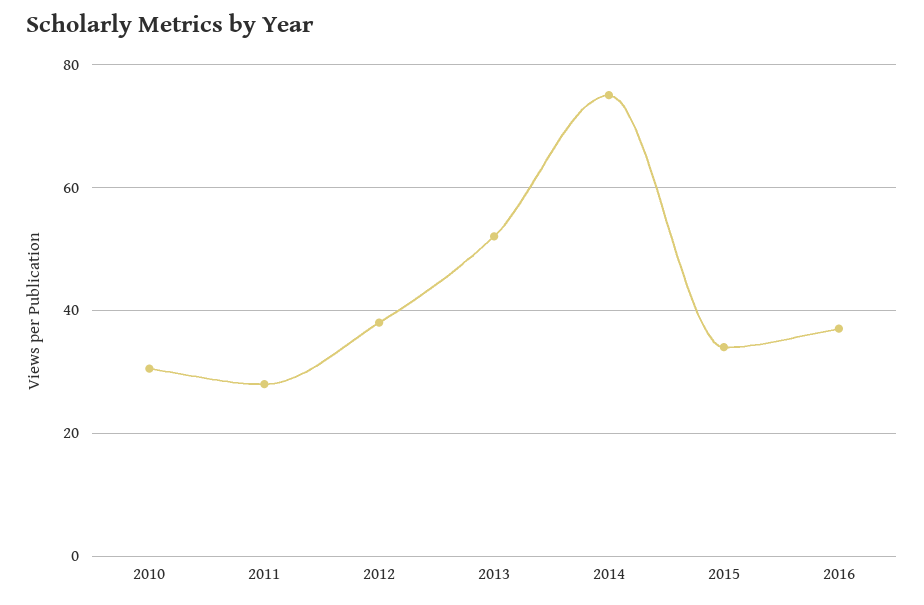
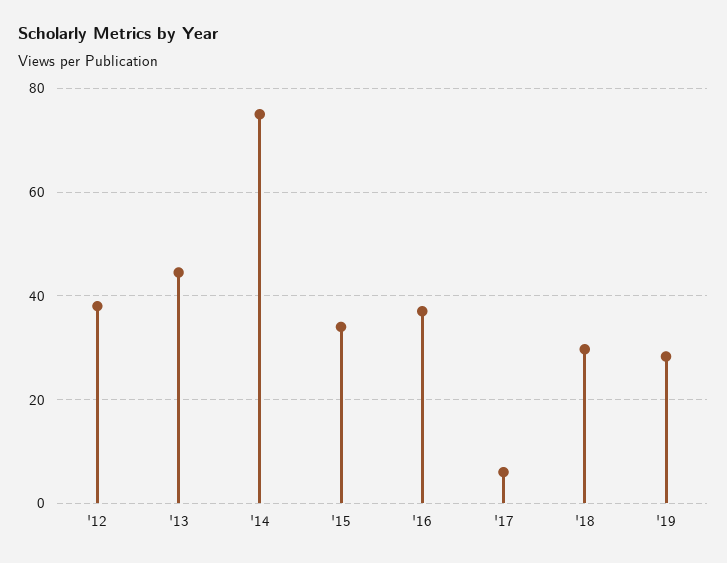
2010: 30 -> none
2011: 28 -> none
2013: 52 -> 44
'17: none -> 6
'18: none -> 30
'19: none -> 28

